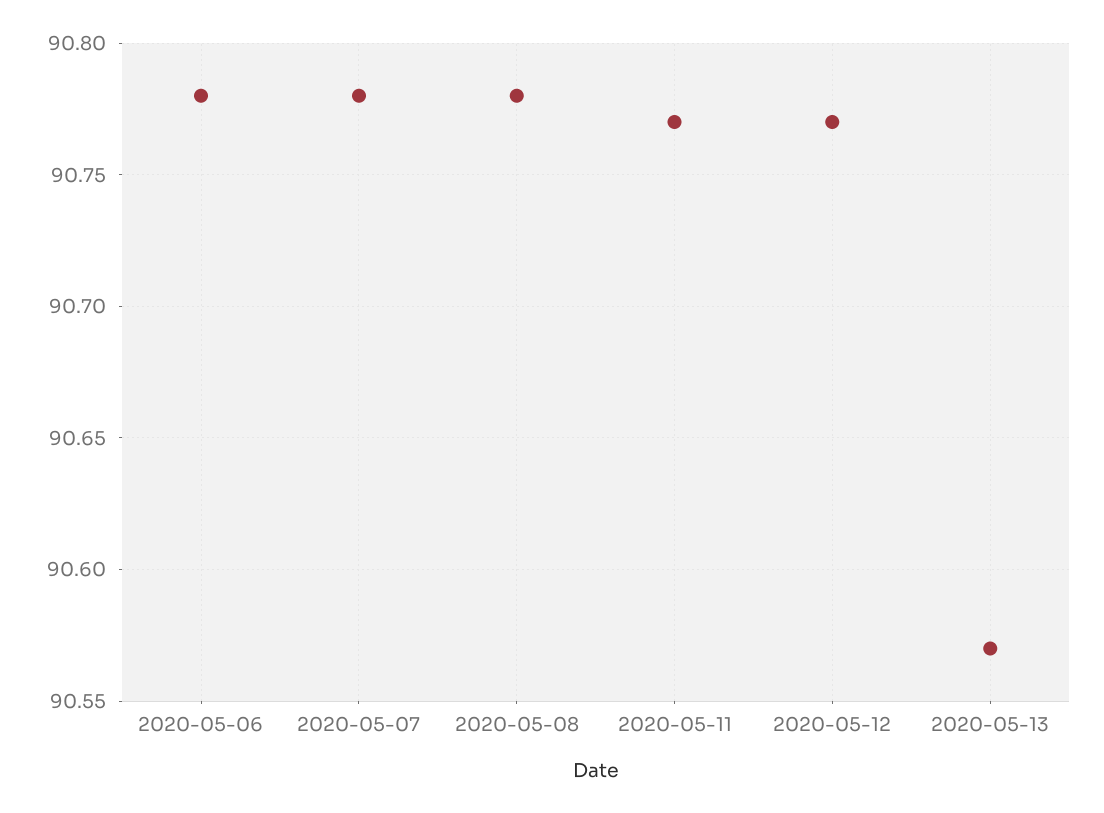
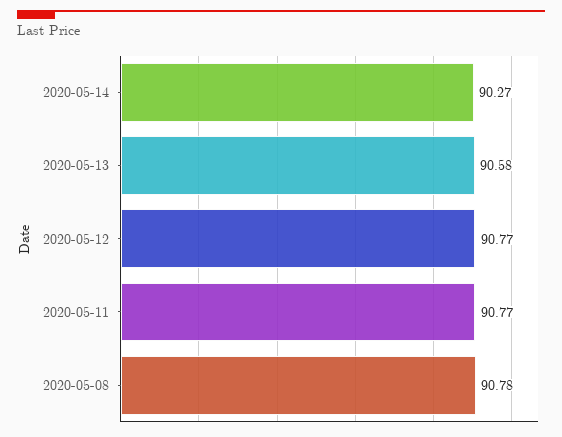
2020-05-06: 90.78 -> none
2020-05-07: 90.78 -> none
2020-05-13: 90.57 -> 90.58
2020-05-14: none -> 90.27

